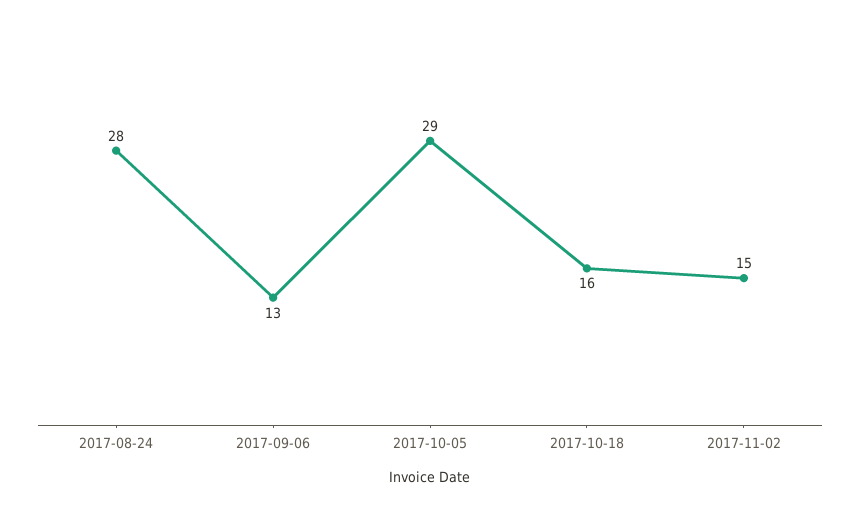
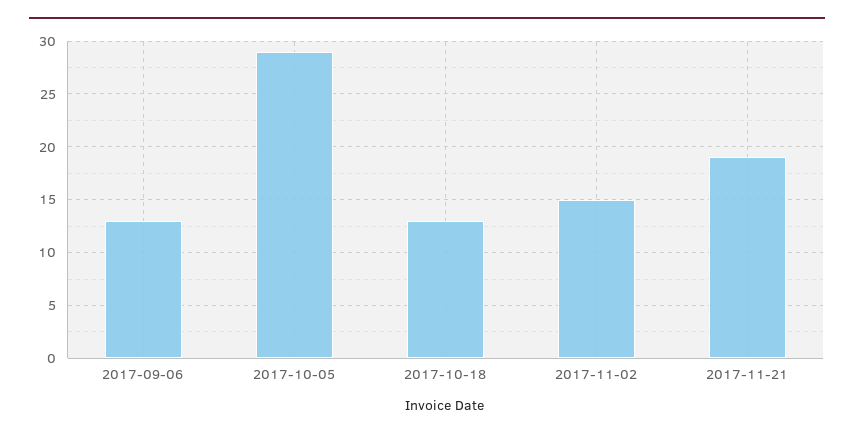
2017-08-24: 28 -> none
2017-10-18: 16 -> 13
2017-11-21: none -> 19

